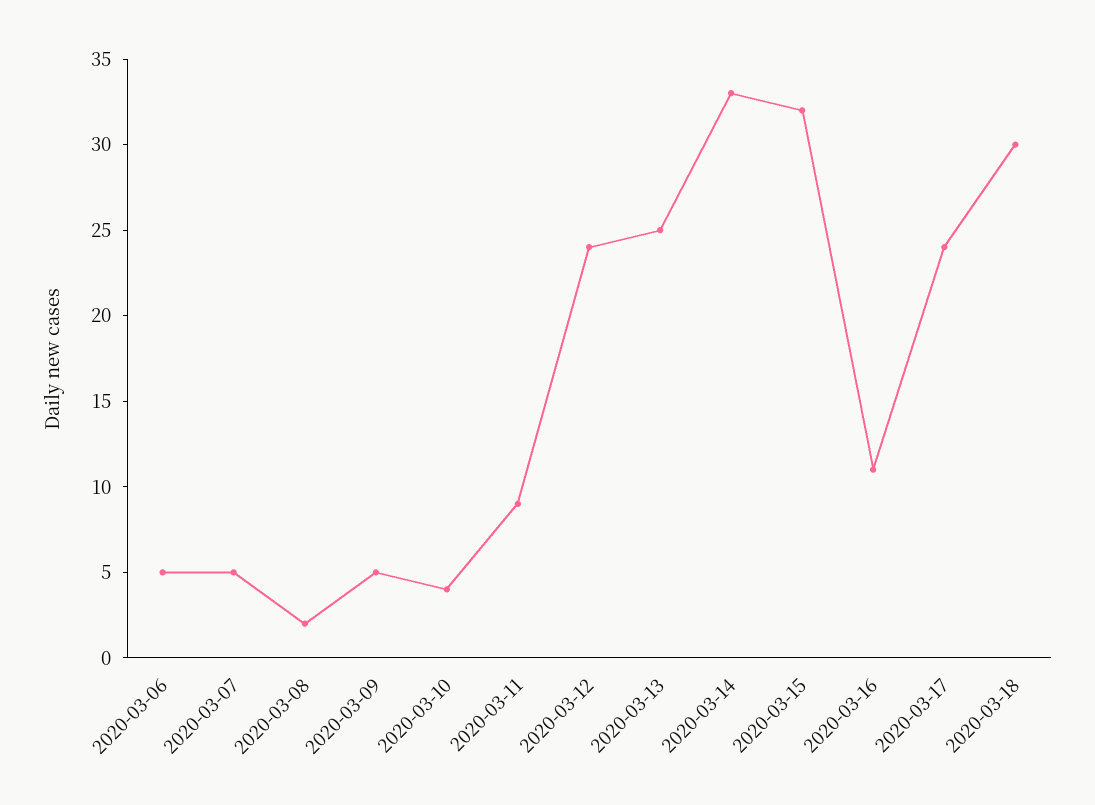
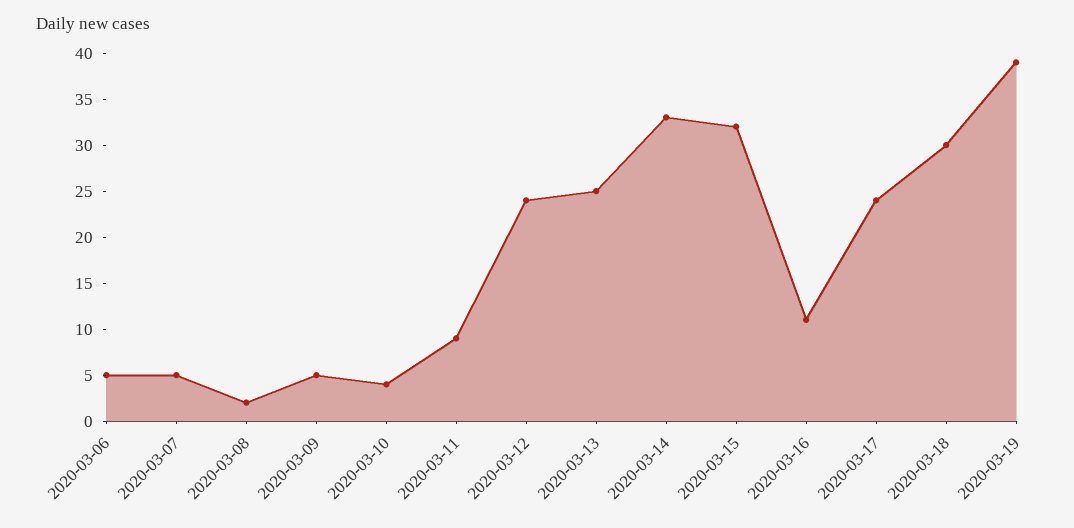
2020-03-19: none -> 39

